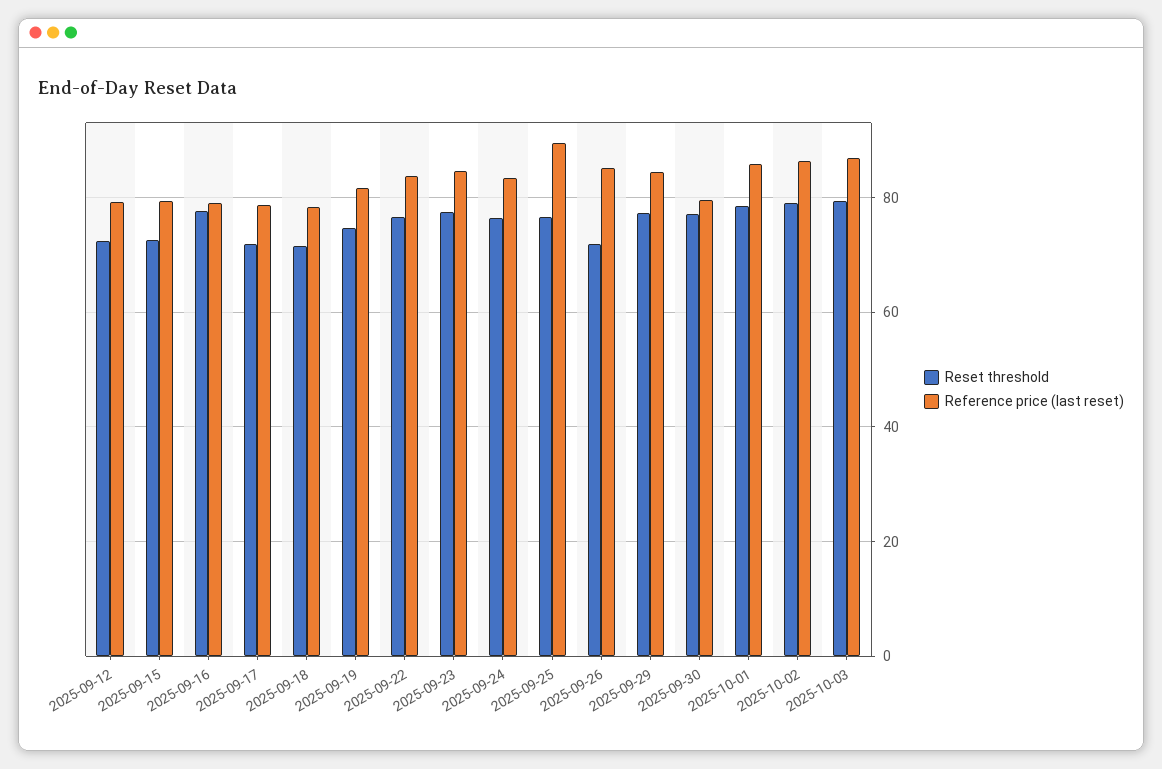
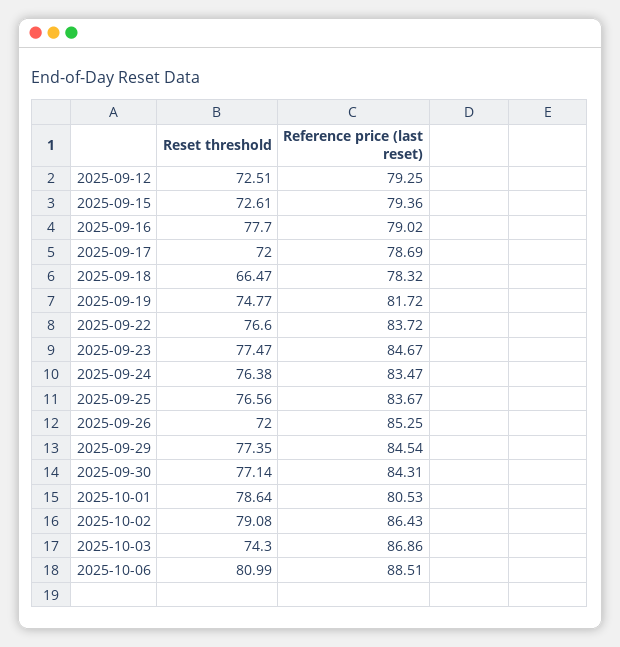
Reset threshold, 2025-09-18: 72 -> 66.47
Reference price (last reset), 2025-09-25: 90 -> 83.67
Reference price (last reset), 2025-09-30: 80 -> 84.31
Reference price (last reset), 2025-10-01: 86 -> 80.53
Reset threshold, 2025-10-03: 80 -> 74.3
Reset threshold, 2025-10-06: none -> 80.99
Reference price (last reset), 2025-10-06: none -> 88.51

